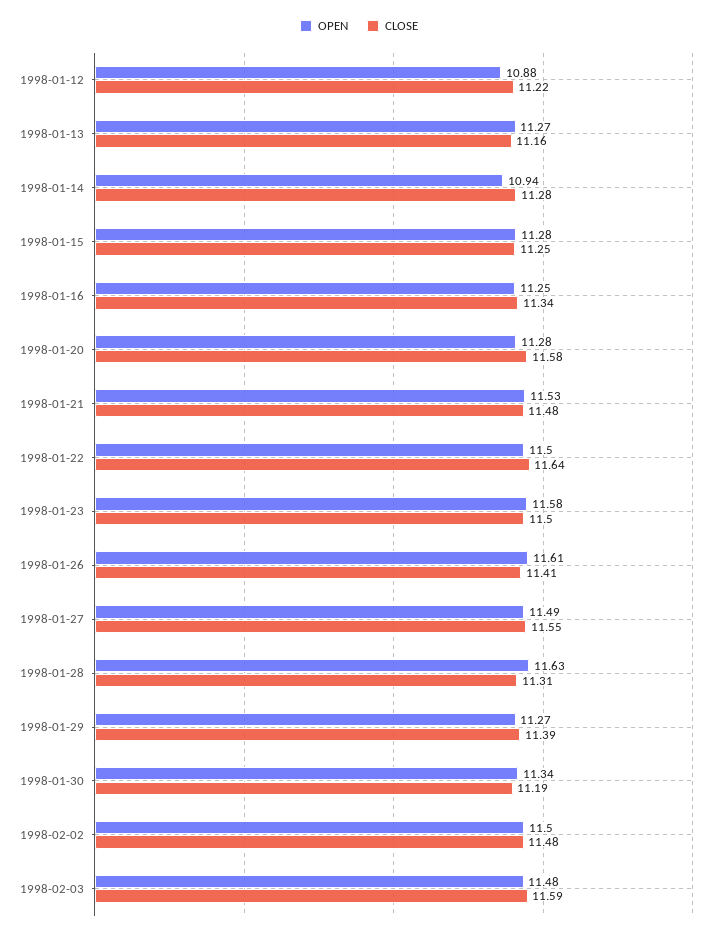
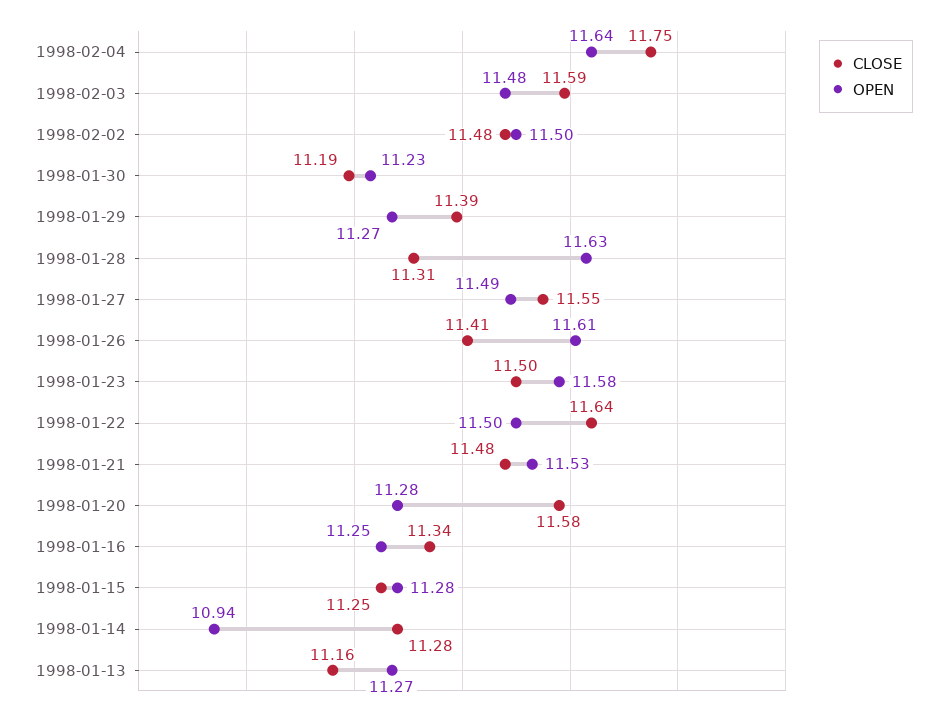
OPEN, 1998-01-12: 10.88 -> none
CLOSE, 1998-01-12: 11.22 -> none
OPEN, 1998-01-30: 11.34 -> 11.23
CLOSE, 1998-02-04: none -> 11.75
OPEN, 1998-02-04: none -> 11.64

